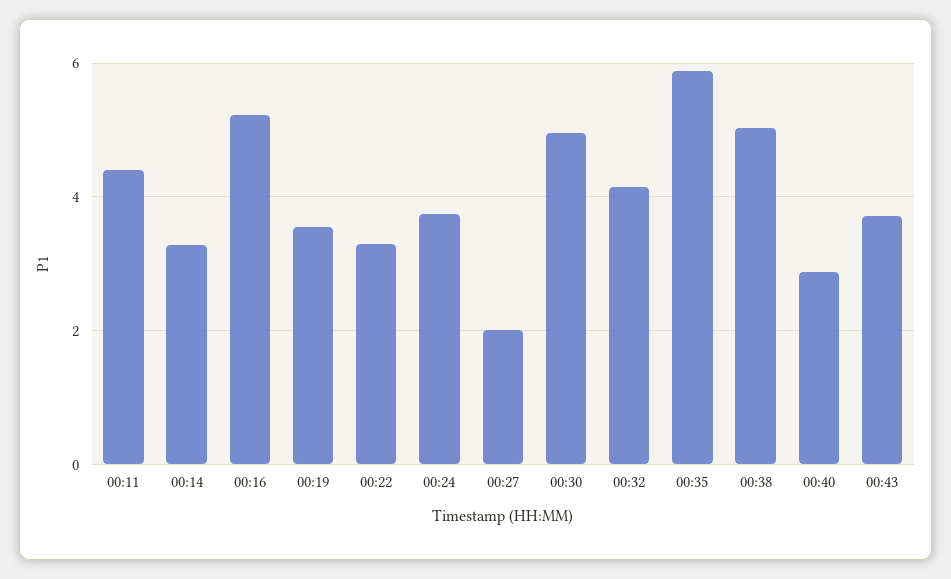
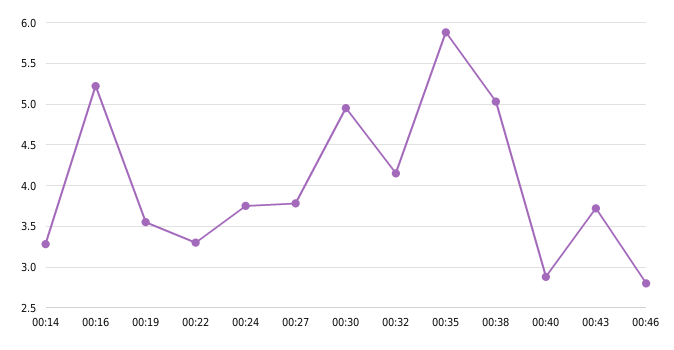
00:11: 4.4 -> none
00:27: 2 -> 3.8
00:46: none -> 2.8

